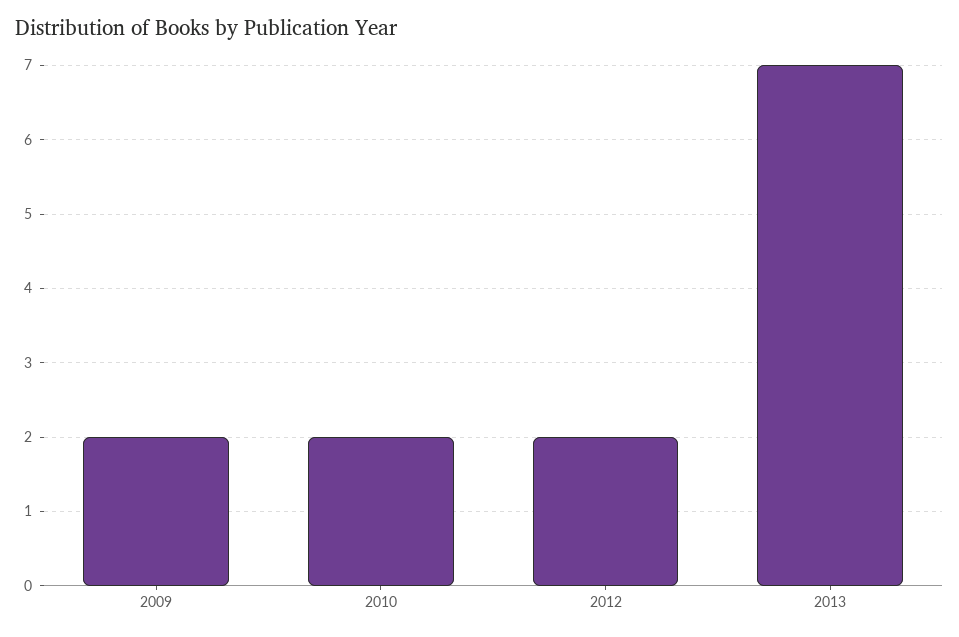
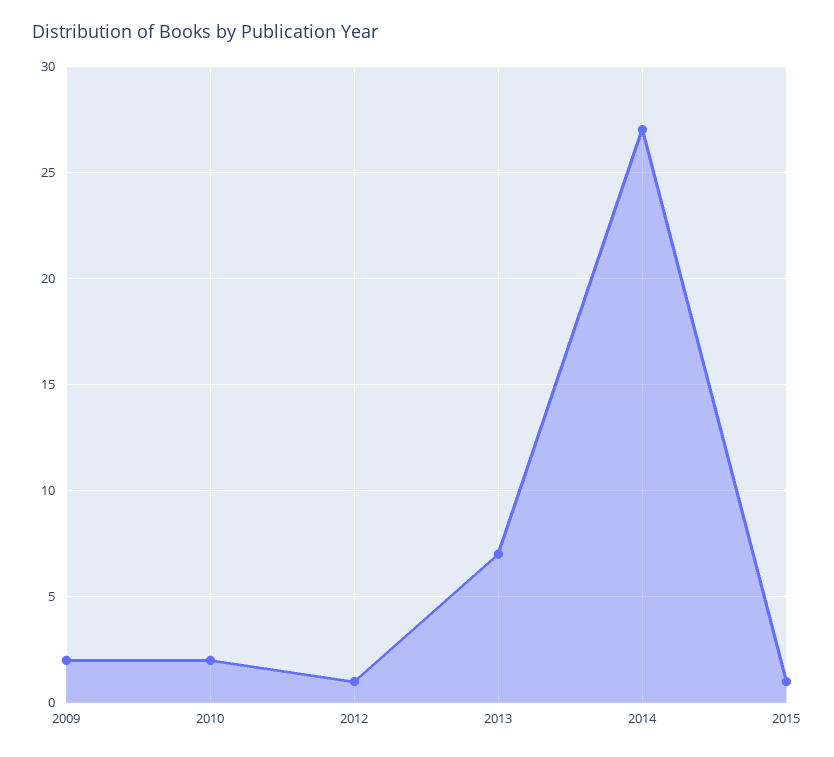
2012: 2 -> 1
2014: none -> 27
2015: none -> 1

